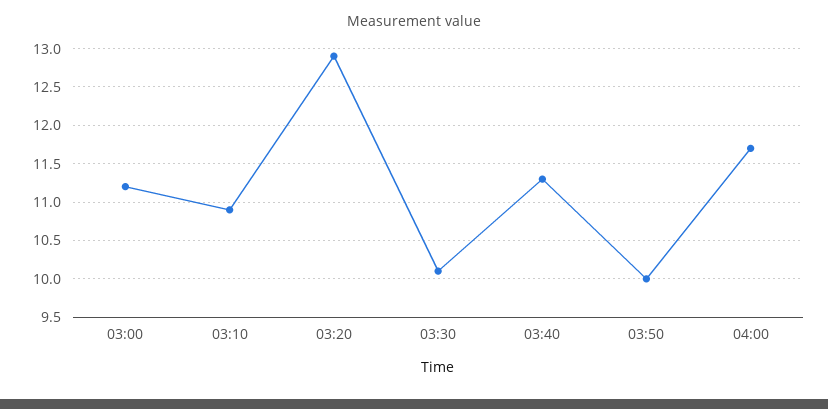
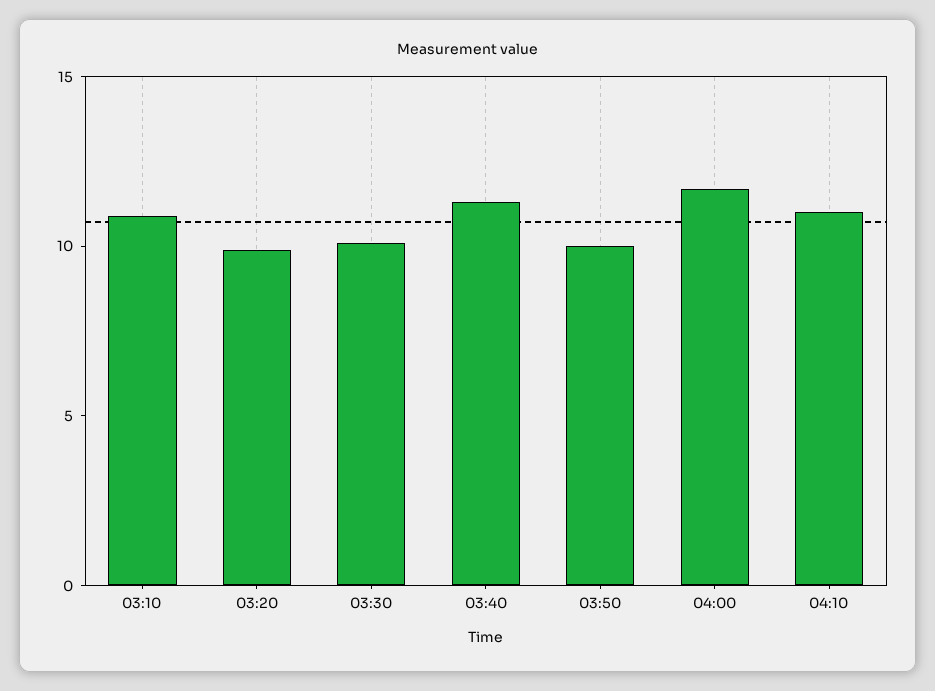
03:00: 11.2 -> none
03:20: 12.9 -> 10
04:10: none -> 11

